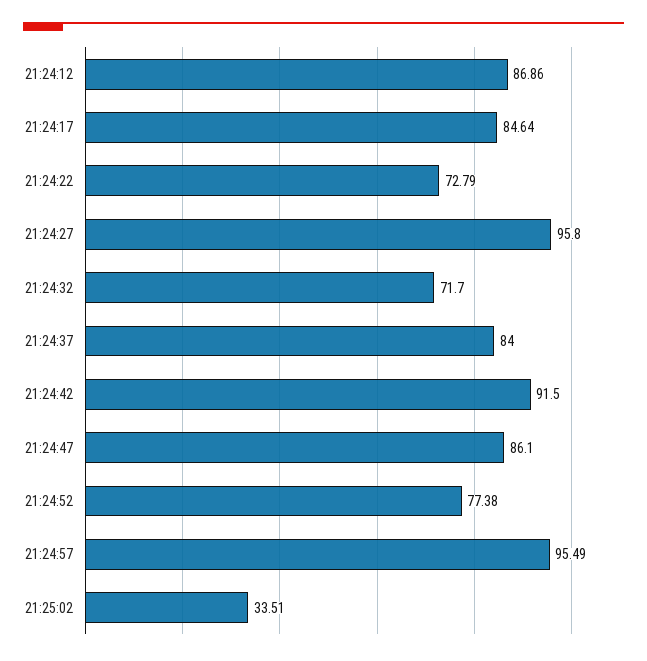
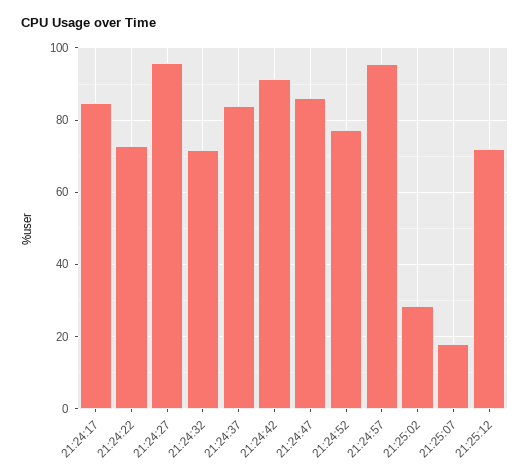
21:24:12: 86.86 -> none
21:25:02: 33.51 -> 28
21:25:07: none -> 18
21:25:12: none -> 72

